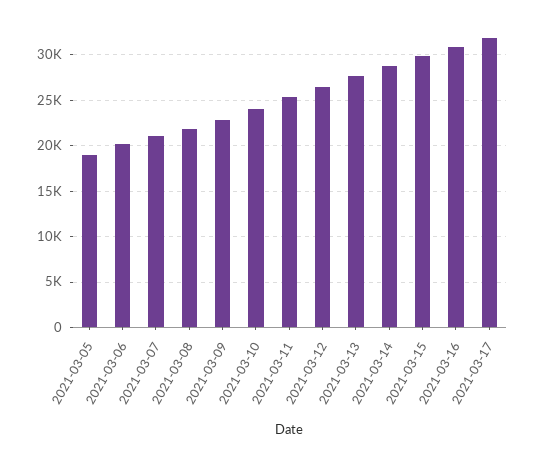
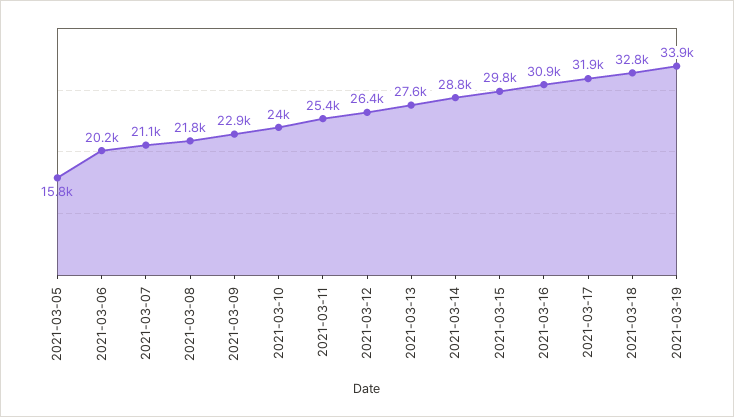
2021-03-05: 19000 -> 15800
2021-03-18: none -> 32800
2021-03-19: none -> 33900

